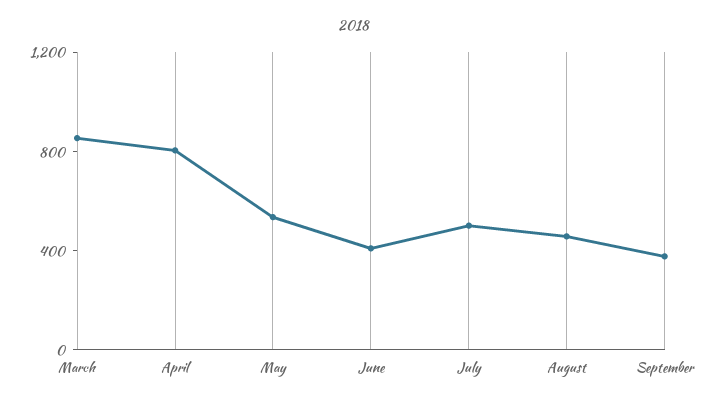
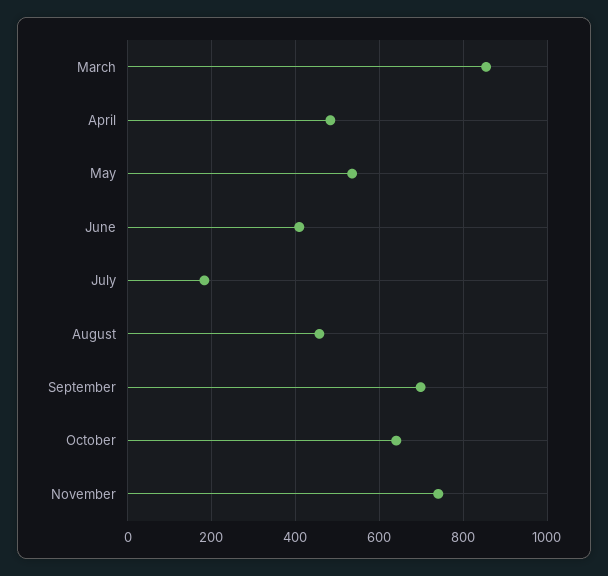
April: 800 -> 480
July: 500 -> 180
September: 400 -> 700
October: none -> 640
November: none -> 740

